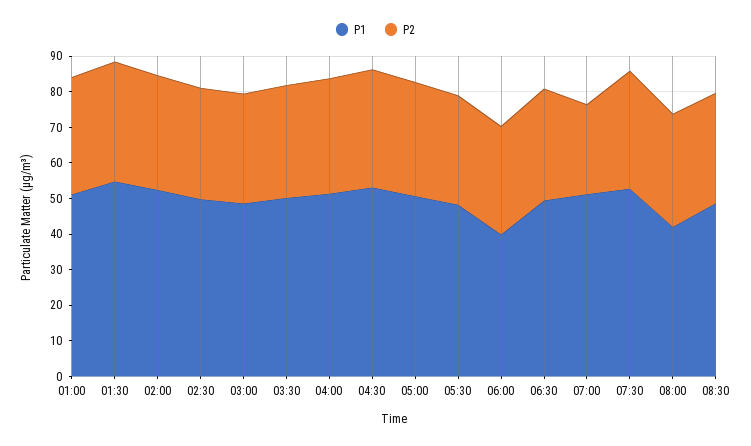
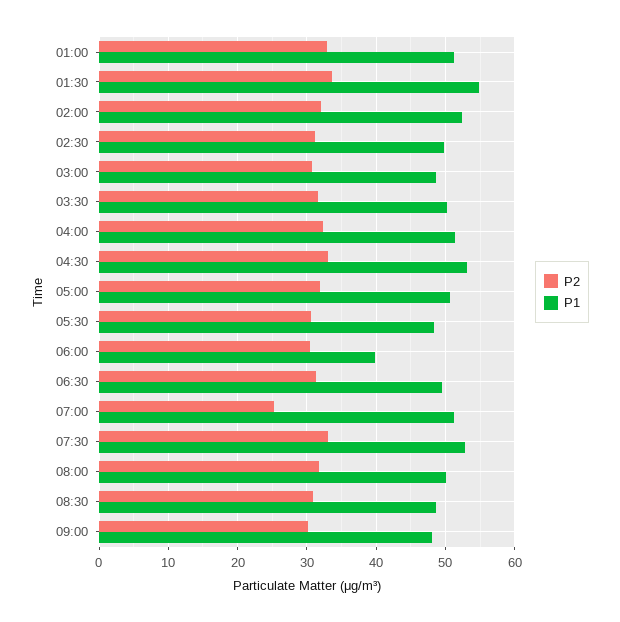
P1, 08:00: 42.5 -> 50
P2, 09:00: none -> 30
P1, 09:00: none -> 48

